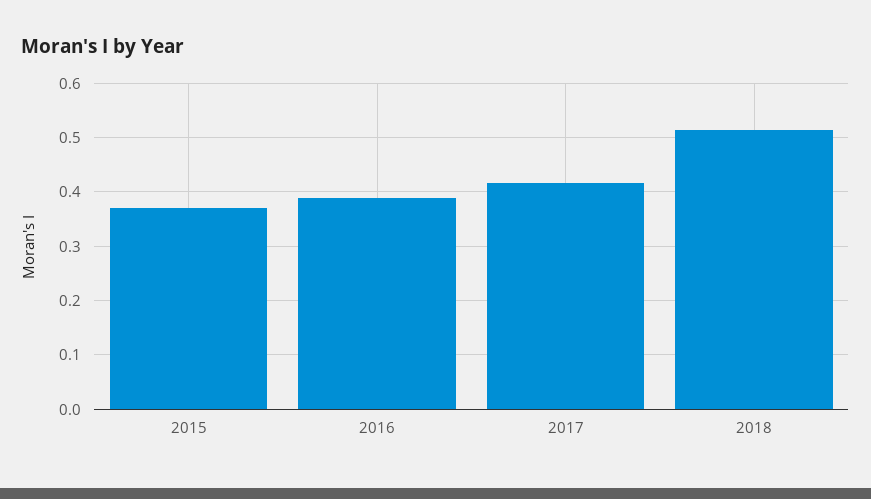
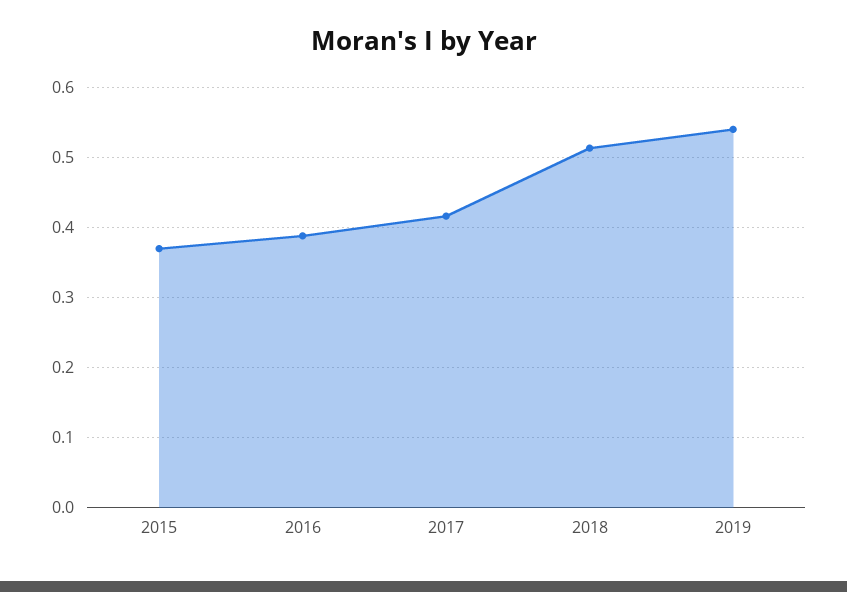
2019: none -> 0.54

